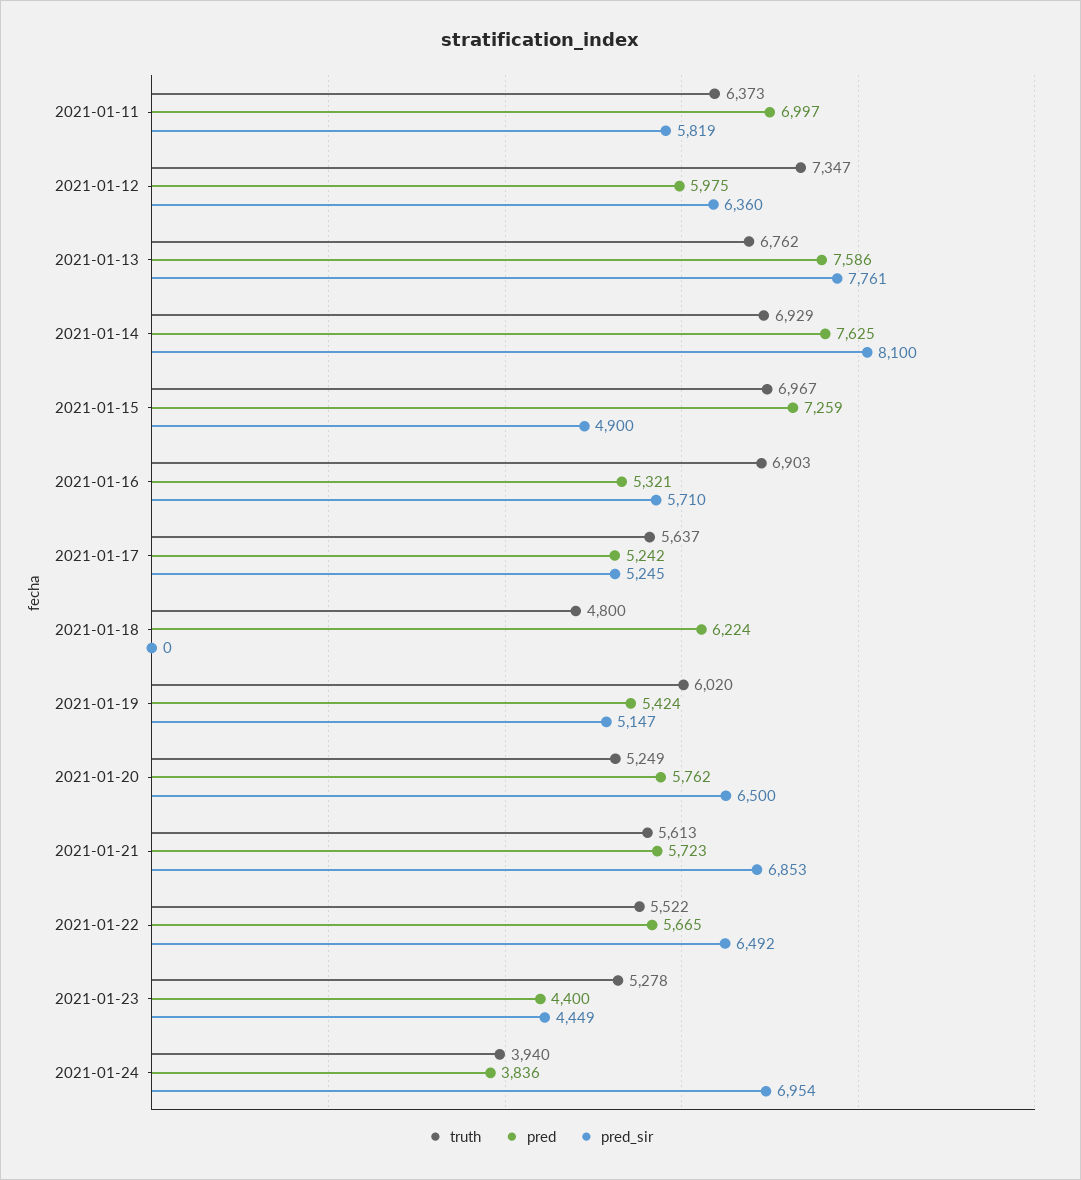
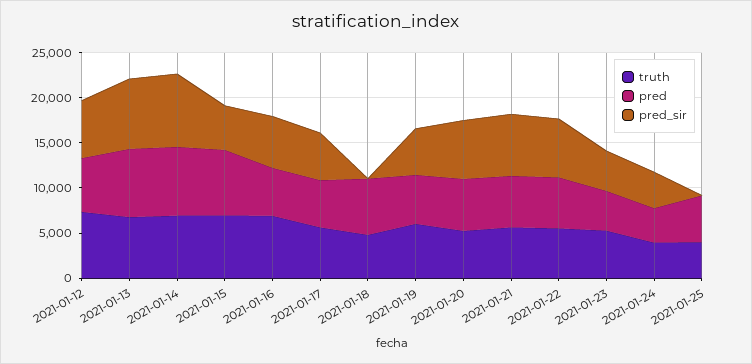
truth, 2021-01-11: 6373 -> none
pred, 2021-01-11: 6997 -> none
pred_sir, 2021-01-11: 5819 -> none
pred_sir, 2021-01-24: 6954 -> 4000
truth, 2021-01-25: none -> 4000
pred, 2021-01-25: none -> 5000
pred_sir, 2021-01-25: none -> 0

